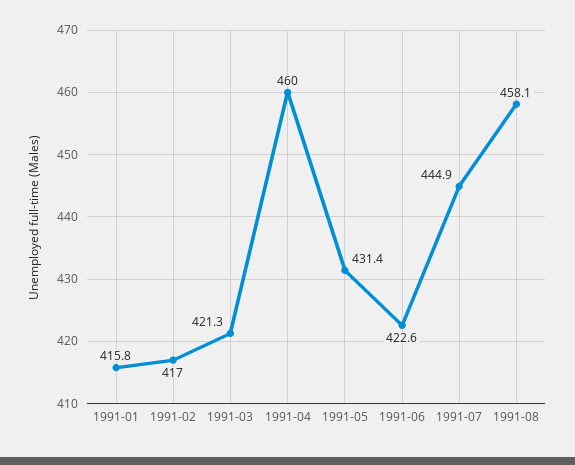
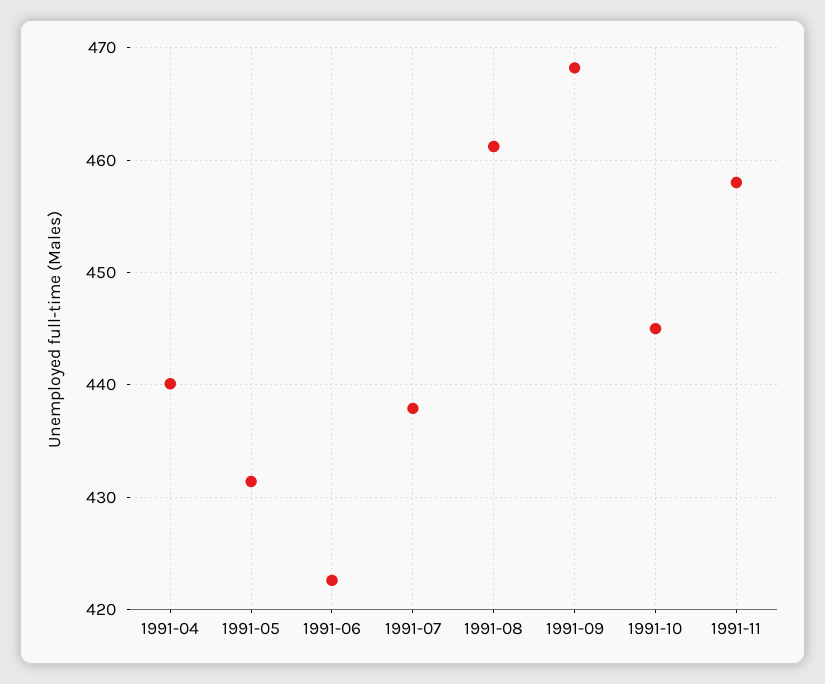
1991-01: 415.8 -> none
1991-02: 417 -> none
1991-03: 421.3 -> none
1991-04: 460 -> 440
1991-07: 444.9 -> 438
1991-08: 458.1 -> 461
1991-09: none -> 468
1991-10: none -> 445
1991-11: none -> 458

